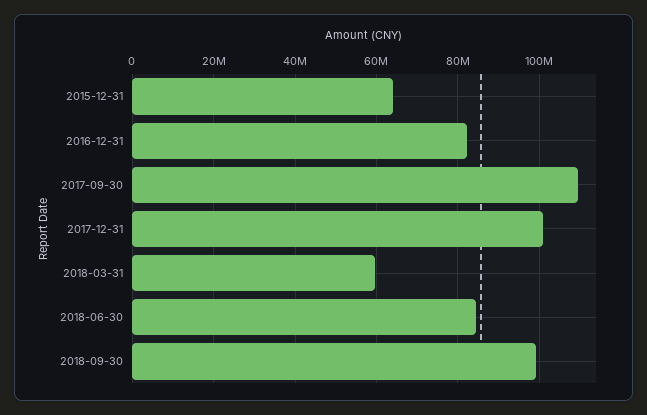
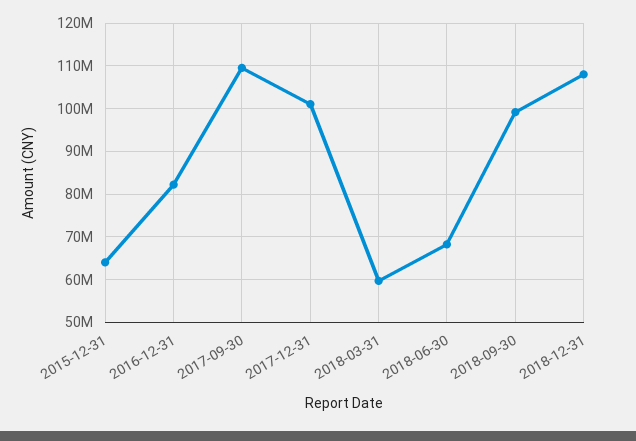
2018-06-30: 84000000 -> 68000000
2018-12-31: none -> 108000000

